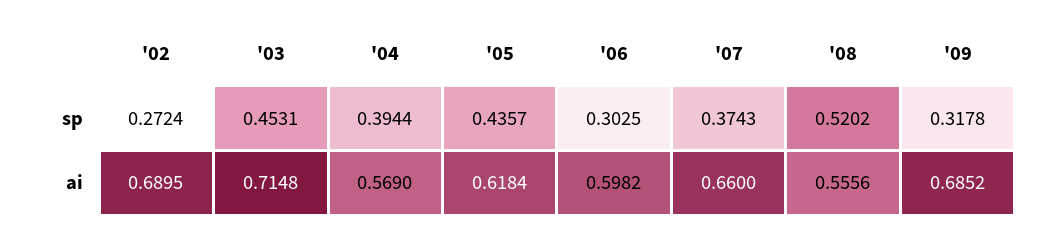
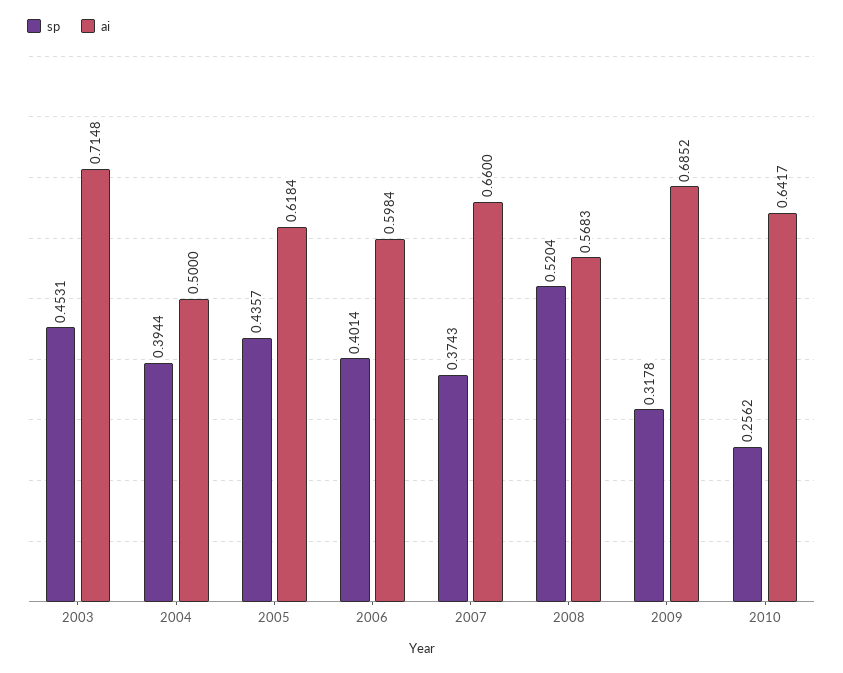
sp, '02: 0.2724 -> none
sp, '06: 0.3025 -> 0.4014
sp, '08: 0.5202 -> 0.5204
ai, '02: 0.6895 -> none
ai, '04: 0.569 -> 0.5
ai, '06: 0.5982 -> 0.5984
ai, '08: 0.5556 -> 0.5683
sp, 2010: none -> 0.2562
ai, 2010: none -> 0.6417

